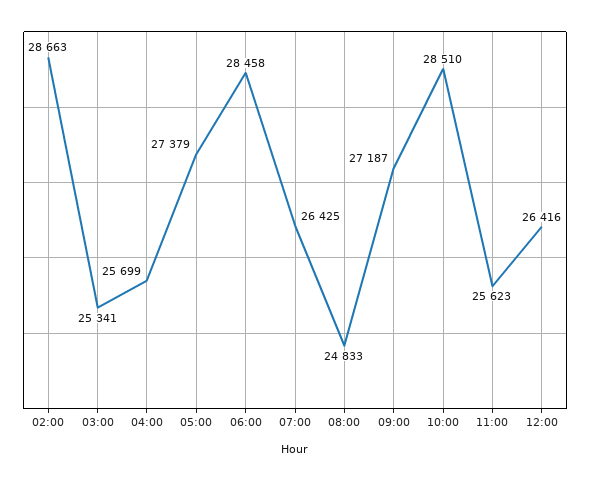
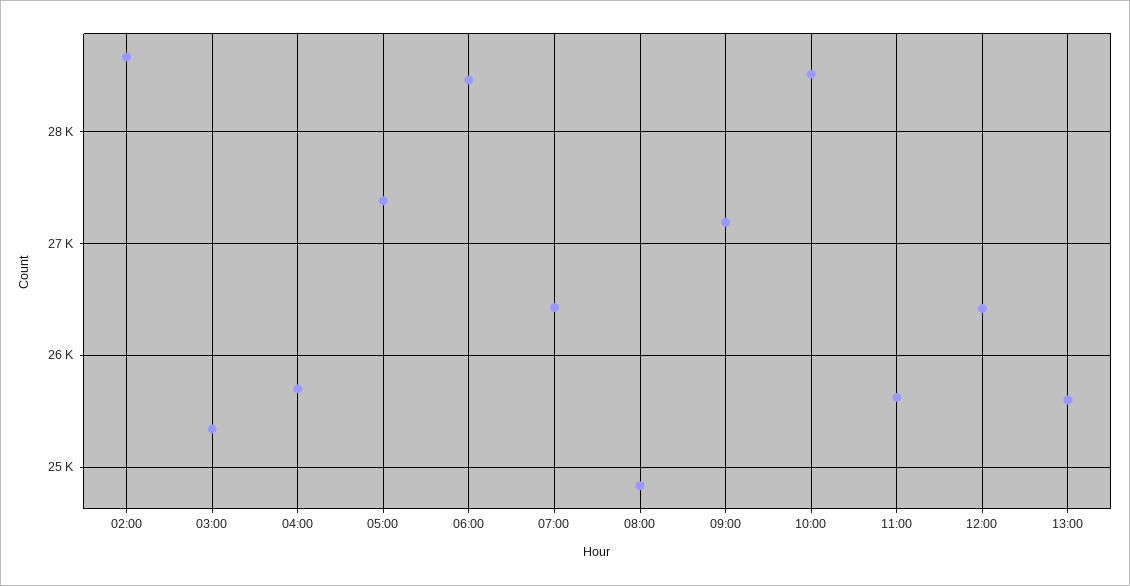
13:00: none -> 25600

